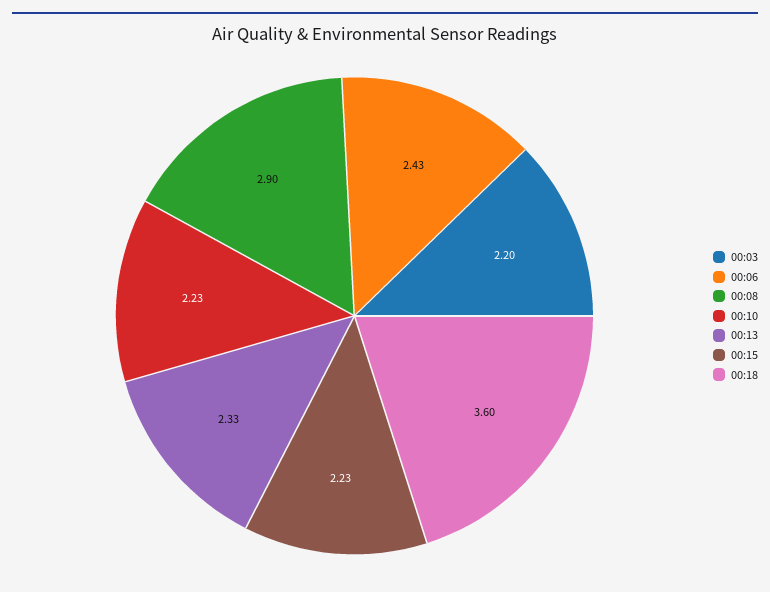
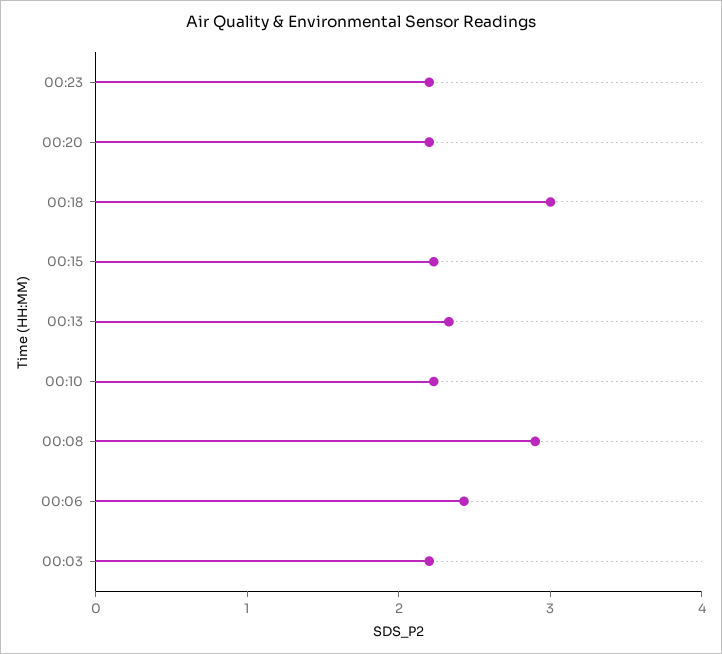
00:18: 3.6 -> 3
00:23: none -> 2.2
00:20: none -> 2.2

